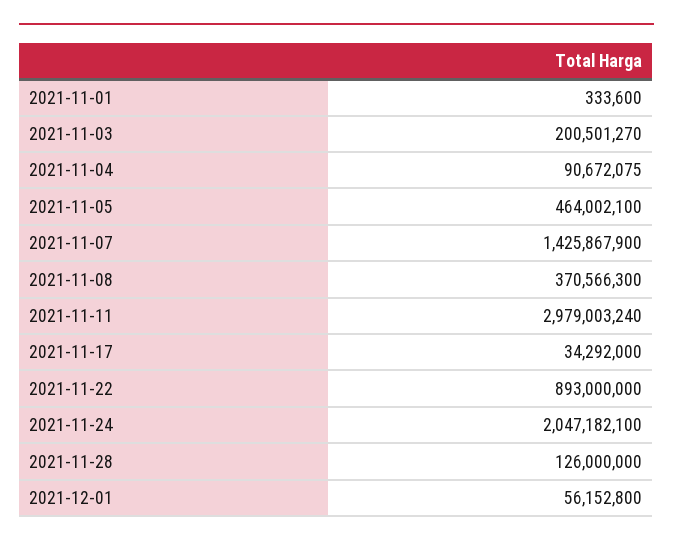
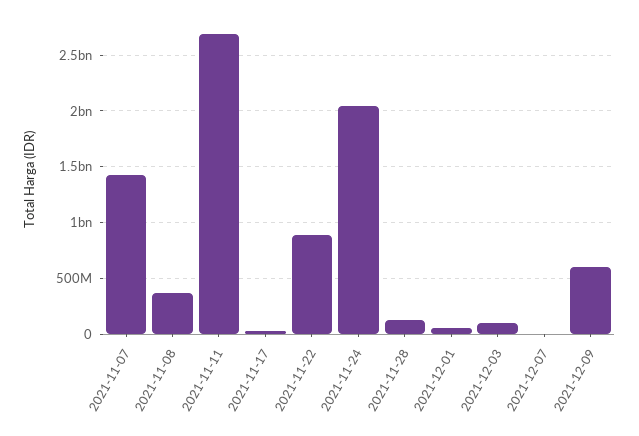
2021-11-01: 333600 -> none
2021-11-03: 200501270 -> none
2021-11-04: 90672075 -> none
2021-11-05: 464002100 -> none
2021-11-11: 2979003240 -> 2700000000
2021-12-03: none -> 100000000
2021-12-07: none -> 0
2021-12-09: none -> 600000000

